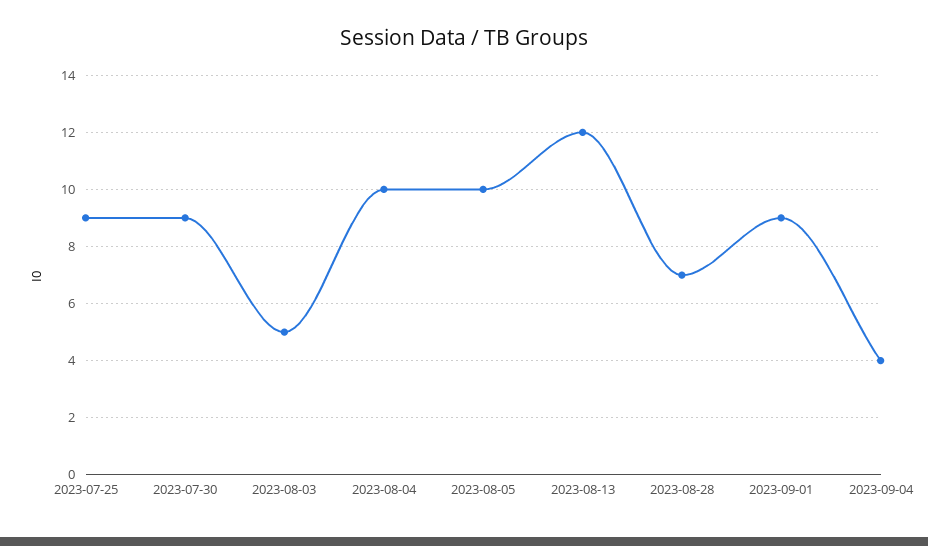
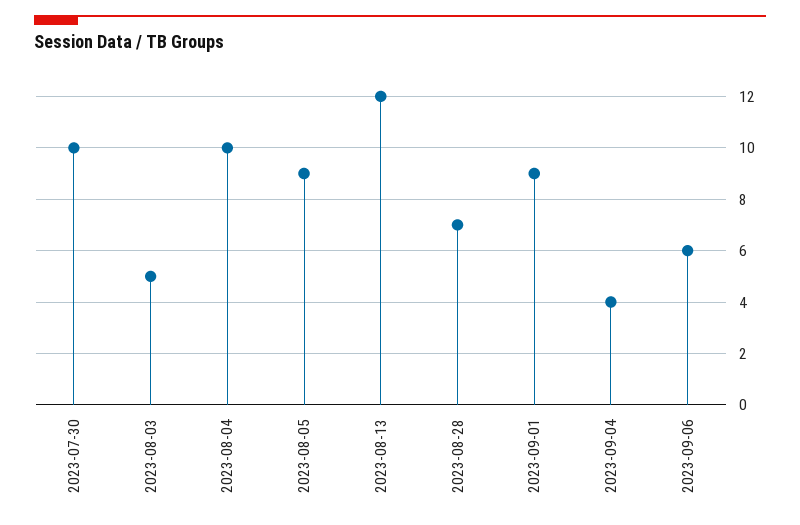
2023-07-25: 9 -> none
2023-07-30: 9 -> 10
2023-08-05: 10 -> 9
2023-09-06: none -> 6

